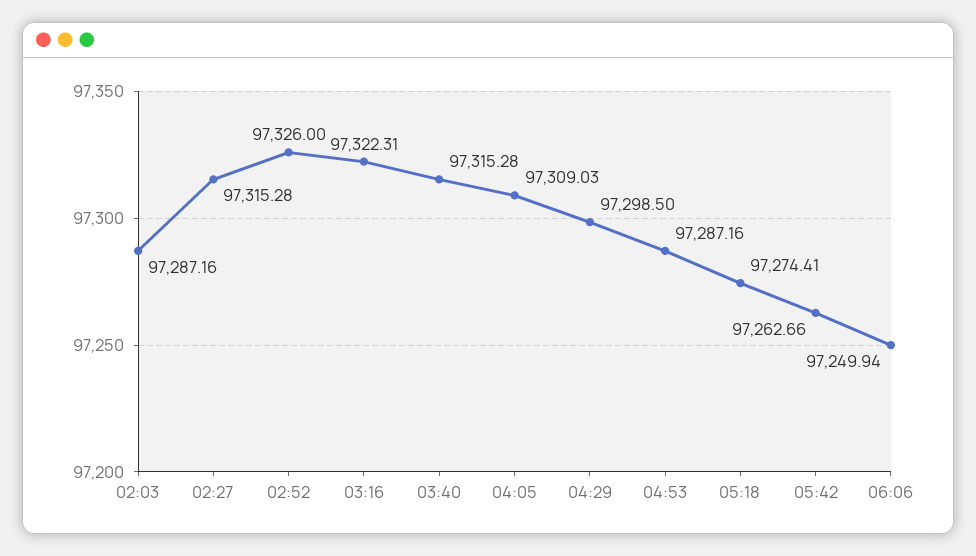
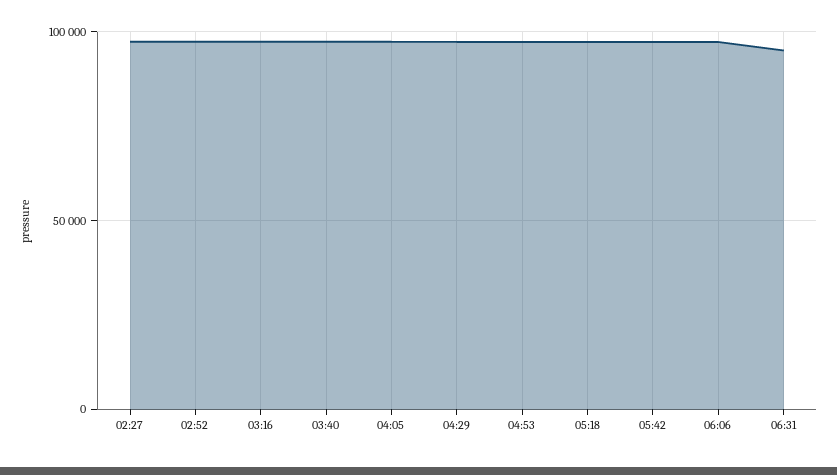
02:03: 97287.16 -> none
06:31: none -> 95000

